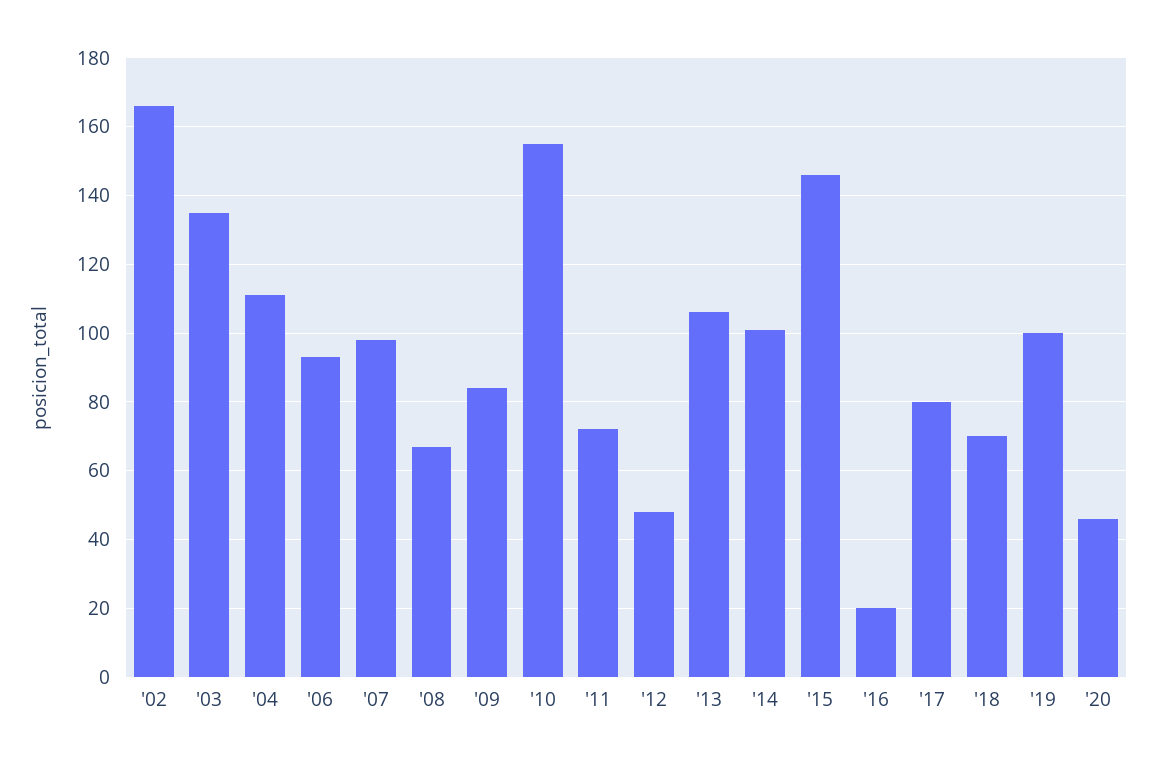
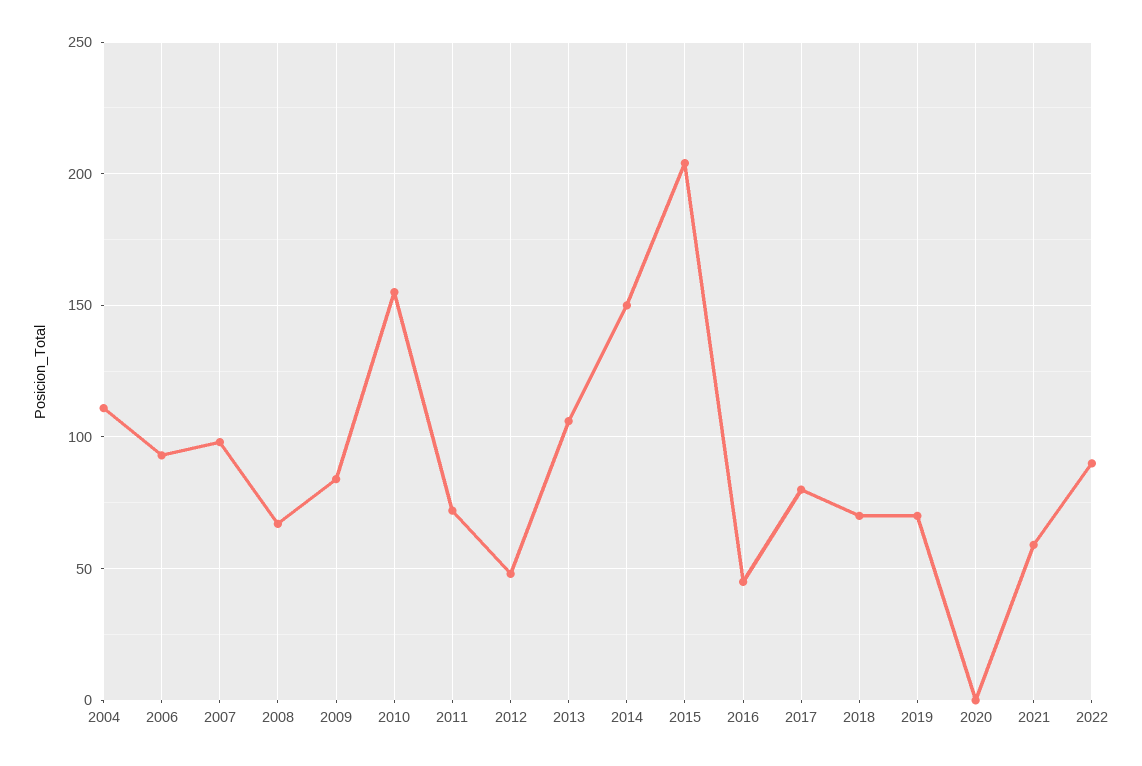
'02: 165 -> none
'03: 135 -> none
'14: 100 -> 150
'15: 145 -> 205
'16: 20 -> 45
'19: 100 -> 70
'20: 45 -> 0
2021: none -> 60
2022: none -> 90

